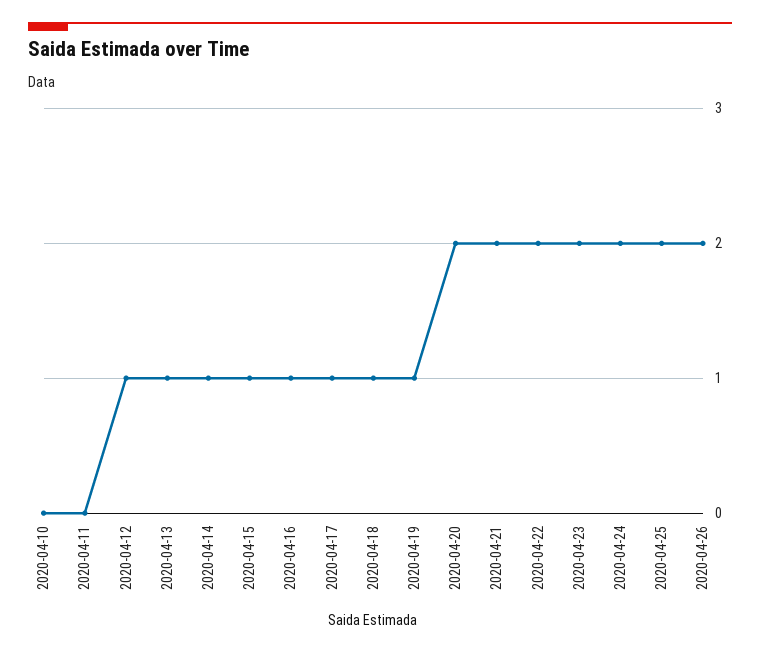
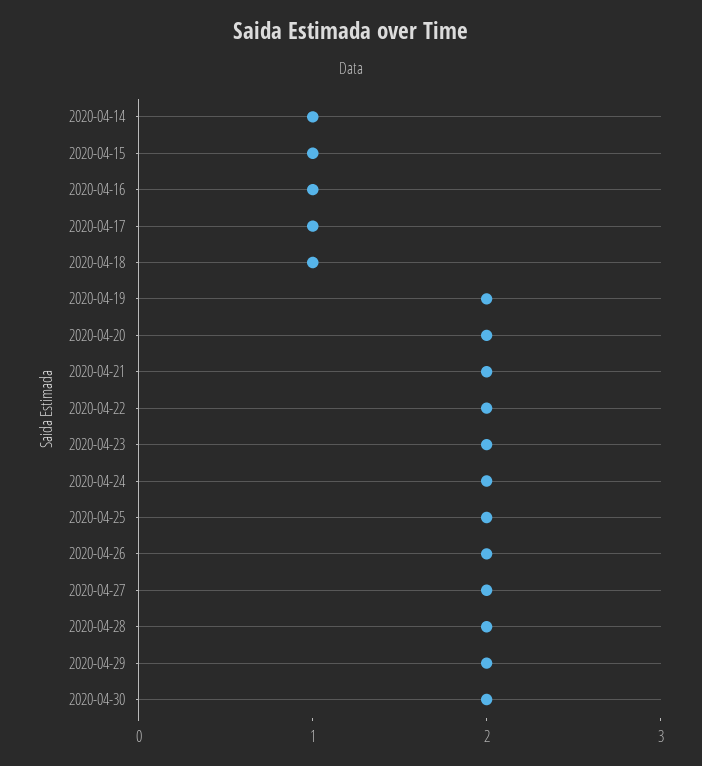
2020-04-10: 0 -> none
2020-04-11: 0 -> none
2020-04-12: 1 -> none
2020-04-13: 1 -> none
2020-04-19: 1 -> 2
2020-04-27: none -> 2
2020-04-28: none -> 2
2020-04-29: none -> 2
2020-04-30: none -> 2

